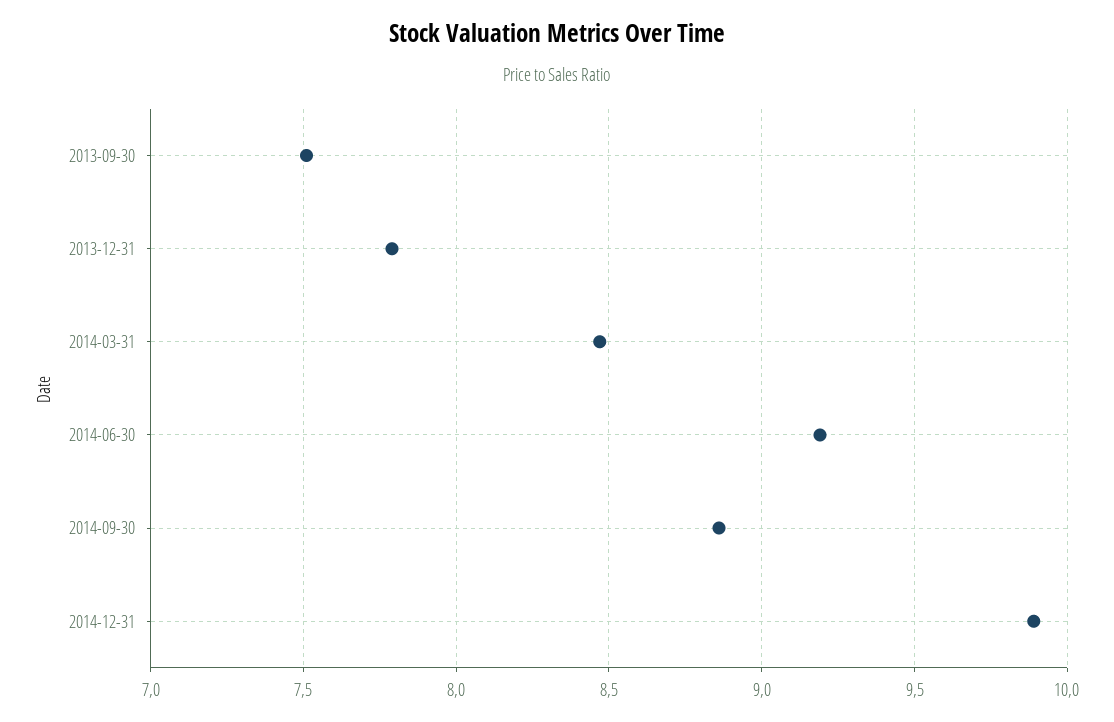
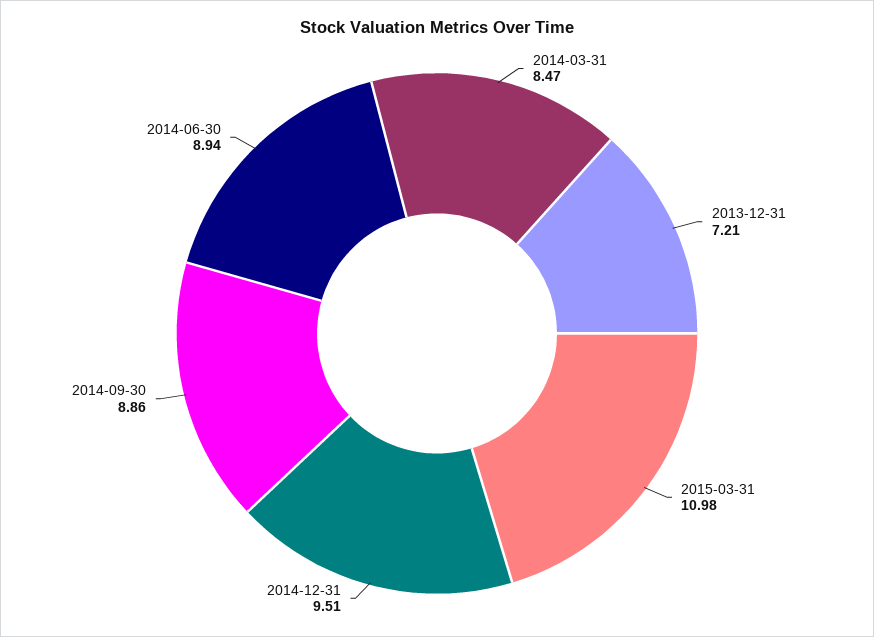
2013-09-30: 7.5 -> none
2013-12-31: 7.8 -> 7.21
2014-06-30: 9.2 -> 8.94
2014-12-31: 9.9 -> 9.51
2015-03-31: none -> 10.98

